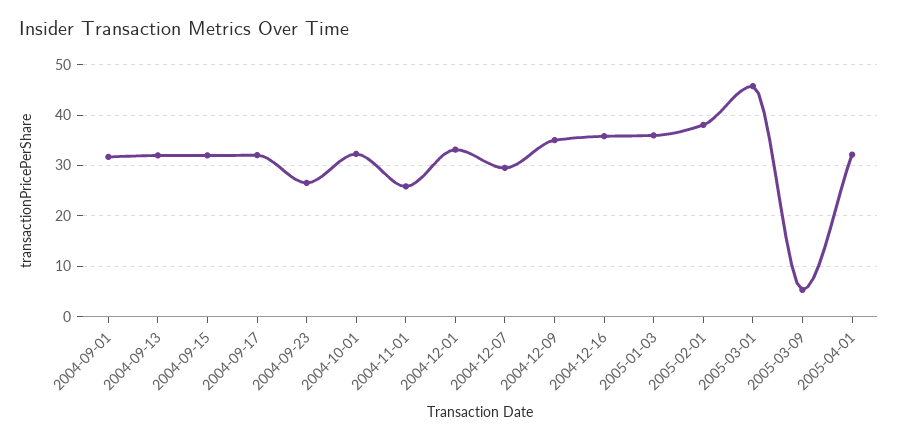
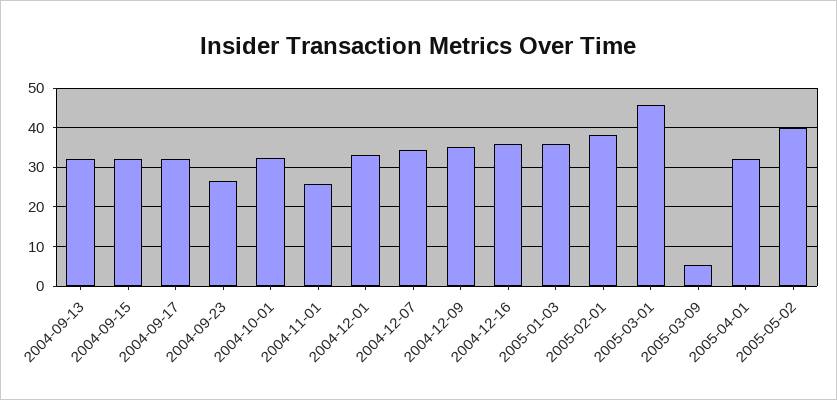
2004-09-01: 32 -> none
2004-12-07: 30 -> 34
2005-05-02: none -> 40

